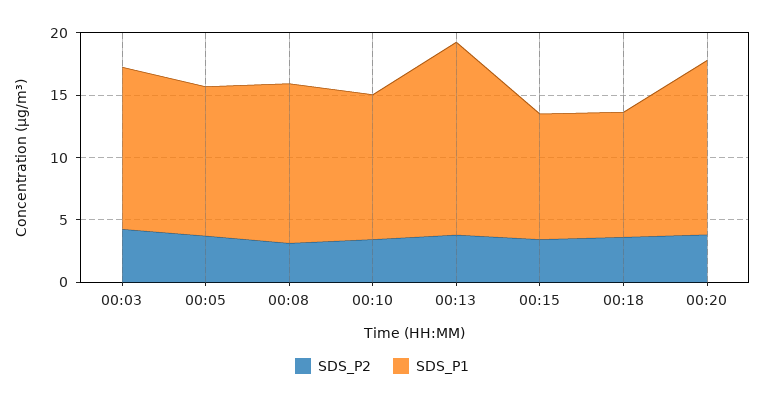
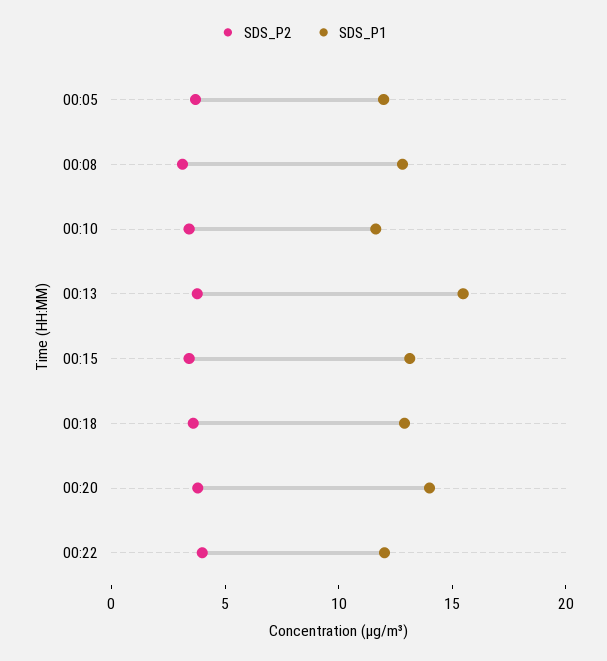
SDS_P2, 00:03: 4 -> none
SDS_P1, 00:03: 13 -> none
SDS_P1, 00:15: 10 -> 13
SDS_P1, 00:18: 10 -> 13
SDS_P2, 00:22: none -> 4
SDS_P1, 00:22: none -> 12

